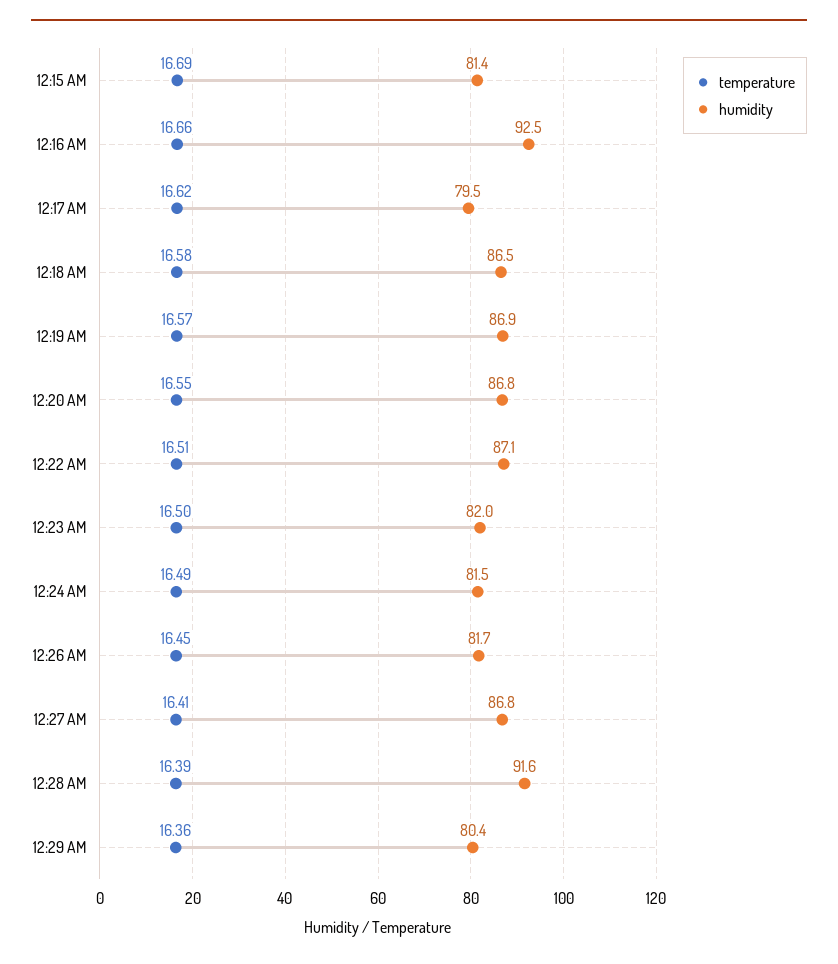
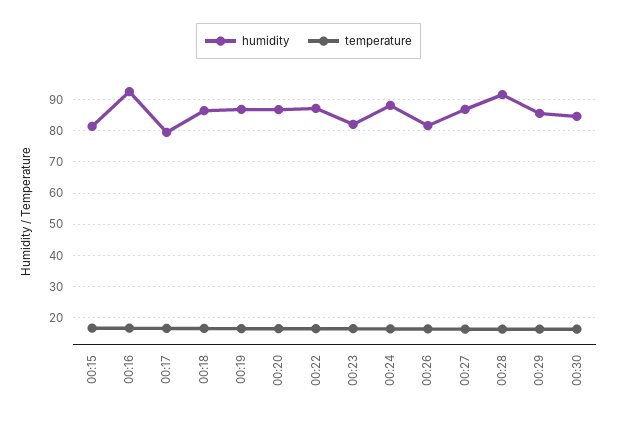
humidity, 12:24 AM: 81.5 -> 88
humidity, 12:29 AM: 80.4 -> 86
humidity, 00:30: none -> 84
temperature, 00:30: none -> 16

